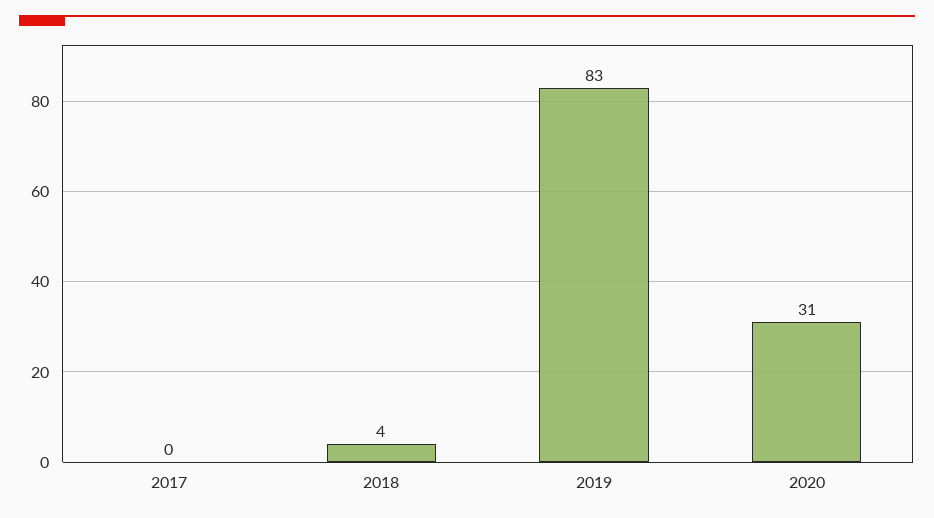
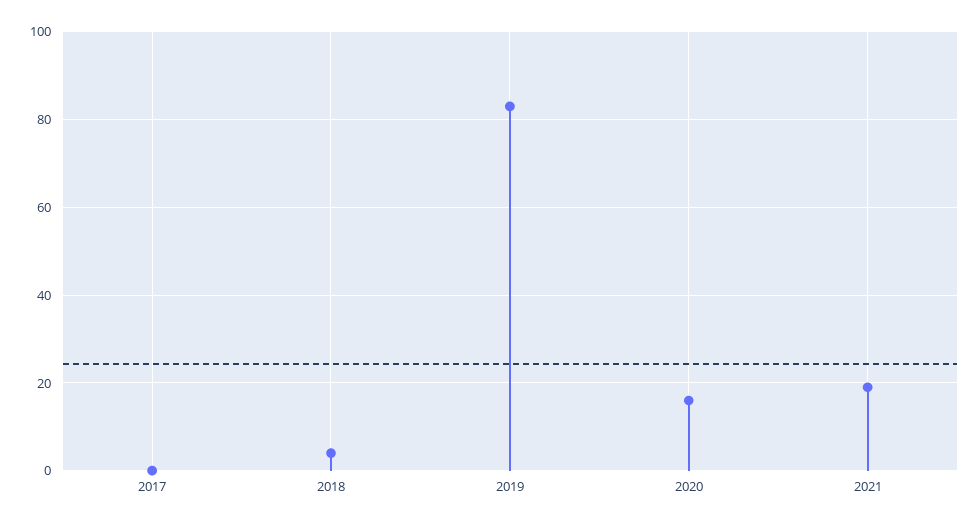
2020: 31 -> 15
2021: none -> 20

